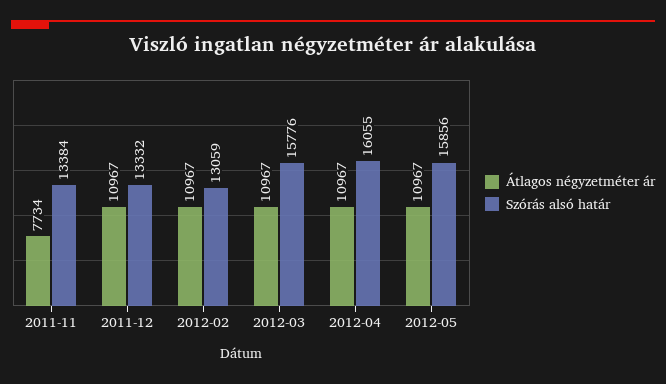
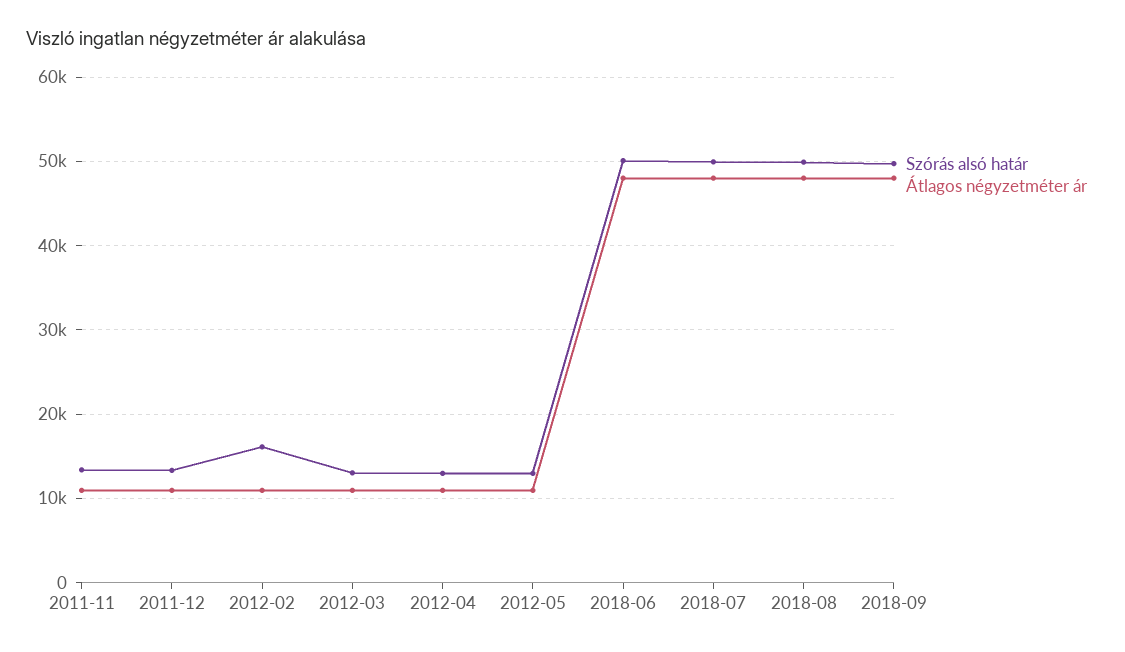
Átlagos négyzetméter ár, 2011-11: 7734 -> 11000
Szórás alsó határ, 2012-02: 13059 -> 16000
Szórás alsó határ, 2012-03: 15776 -> 13000
Szórás alsó határ, 2012-04: 16055 -> 13000
Szórás alsó határ, 2012-05: 15856 -> 13000
Szórás alsó határ, 2018-06: none -> 50000
Átlagos négyzetméter ár, 2018-06: none -> 48000
Szórás alsó határ, 2018-07: none -> 50000
Átlagos négyzetméter ár, 2018-07: none -> 48000
Szórás alsó határ, 2018-08: none -> 50000
Átlagos négyzetméter ár, 2018-08: none -> 48000
Szórás alsó határ, 2018-09: none -> 50000
Átlagos négyzetméter ár, 2018-09: none -> 48000

